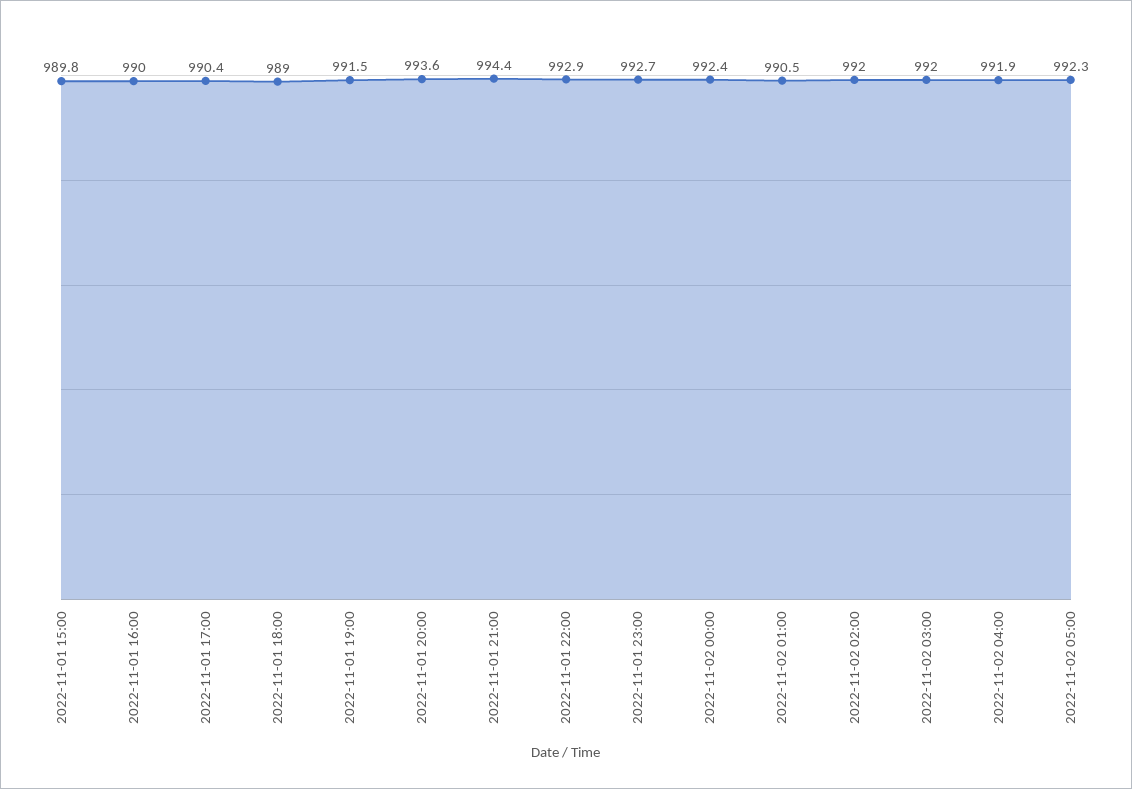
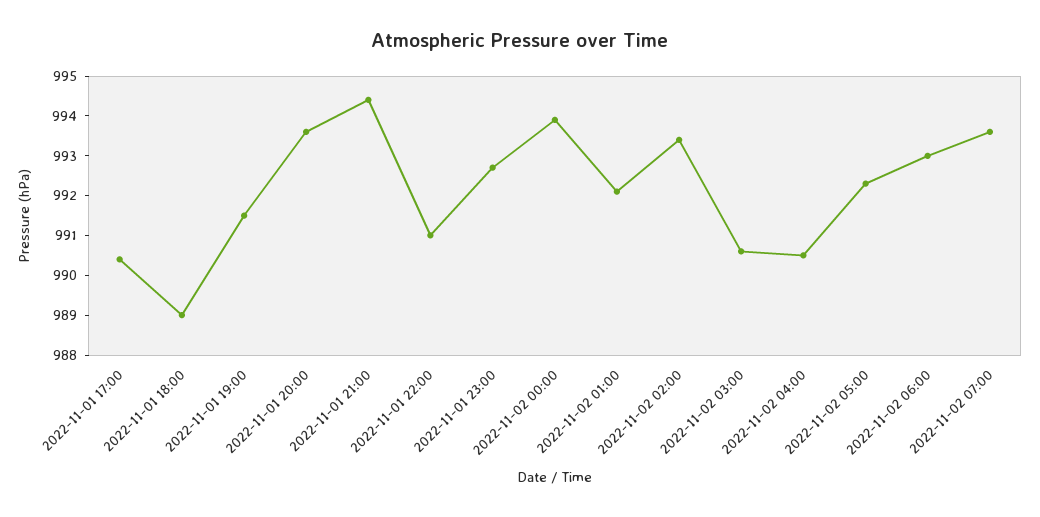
2022-11-01 15:00: 989.8 -> none
2022-11-01 16:00: 990 -> none
2022-11-01 22:00: 992.9 -> 991
2022-11-02 00:00: 992.4 -> 994
2022-11-02 01:00: 990.5 -> 992
2022-11-02 02:00: 992 -> 993.5
2022-11-02 03:00: 992 -> 990.5
2022-11-02 04:00: 991.9 -> 990.5
2022-11-02 06:00: none -> 993
2022-11-02 07:00: none -> 993.5

